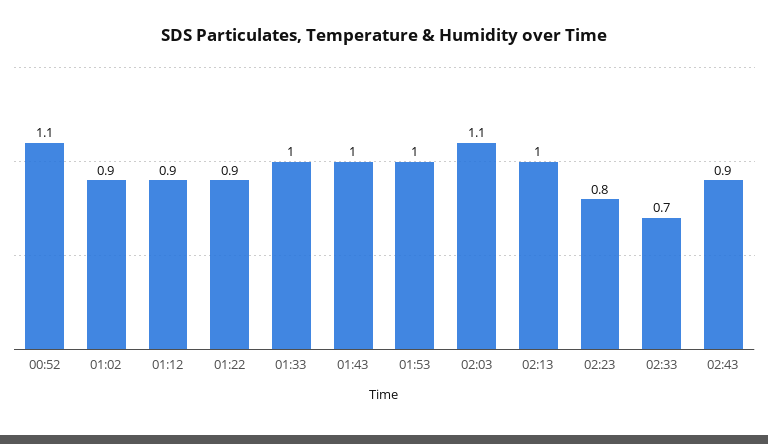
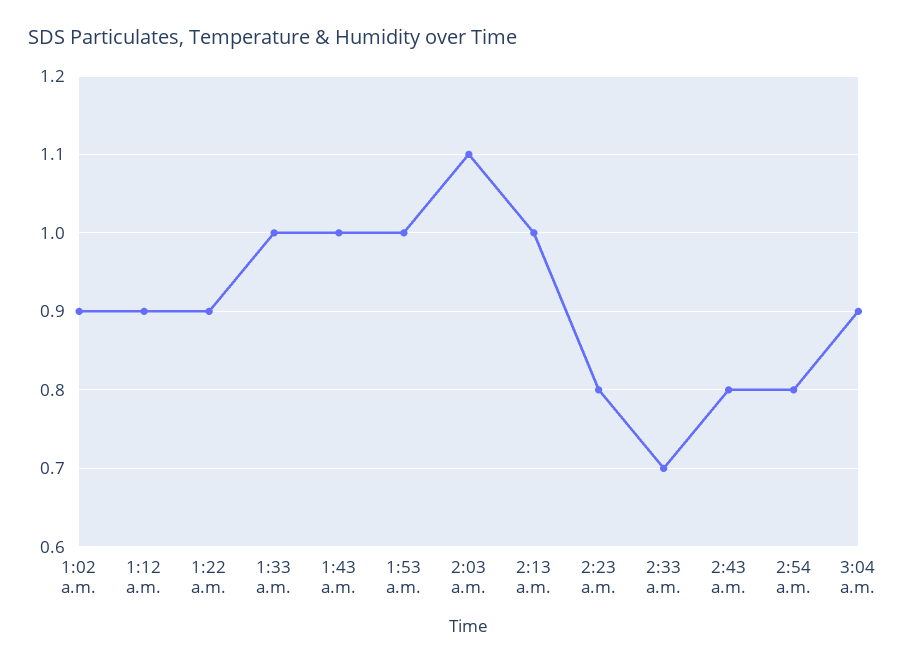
00:52: 1.1 -> none
02:43: 0.9 -> 0.8
2:54 a.m.: none -> 0.8
3:04 a.m.: none -> 0.9

